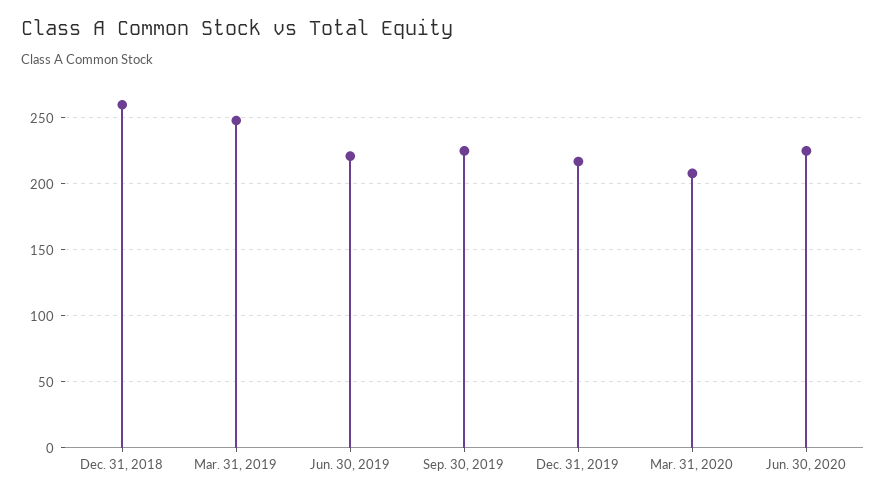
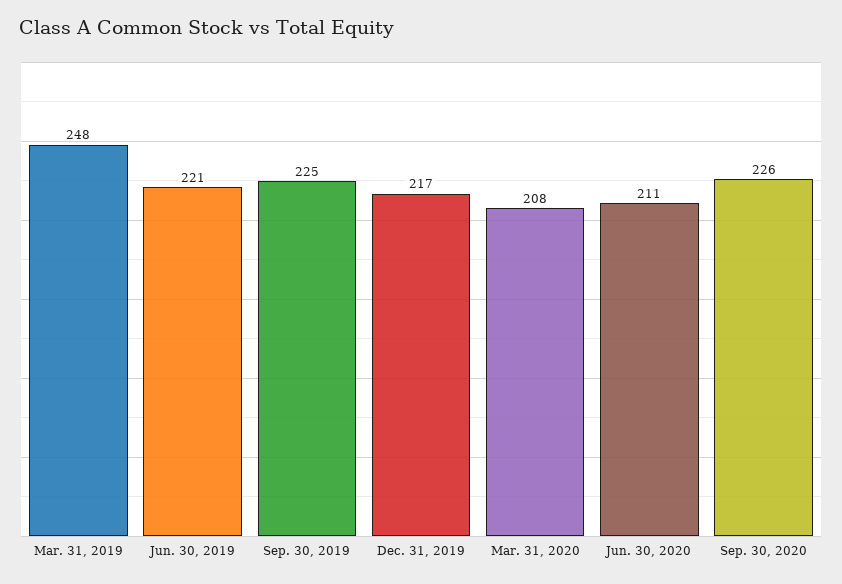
Dec. 31, 2018: 260 -> none
Jun. 30, 2020: 225 -> 211
Sep. 30, 2020: none -> 226

